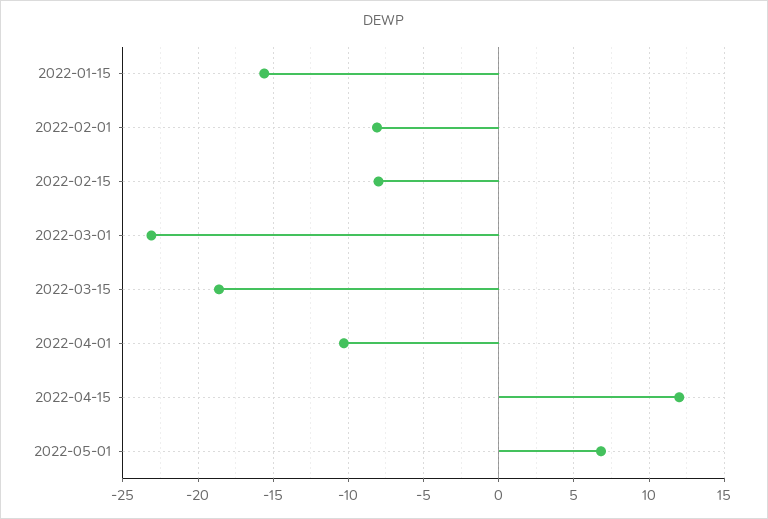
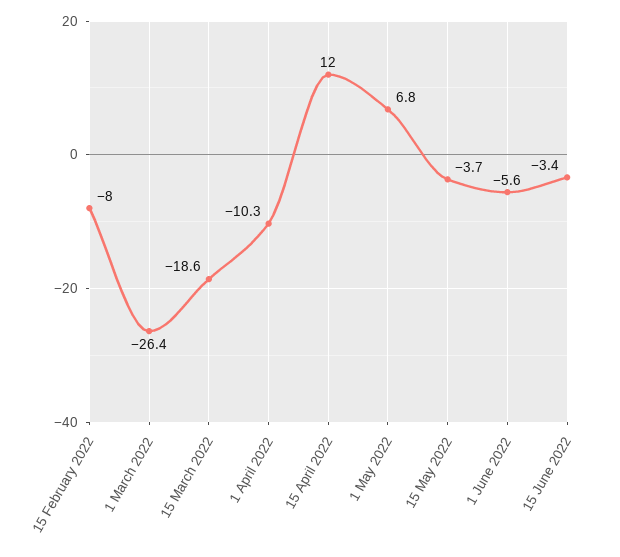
2022-01-15: -15.5 -> none
2022-02-01: -8 -> none
2022-03-01: -23 -> -26.4
15 May 2022: none -> -3.7
1 June 2022: none -> -5.6
15 June 2022: none -> -3.4

